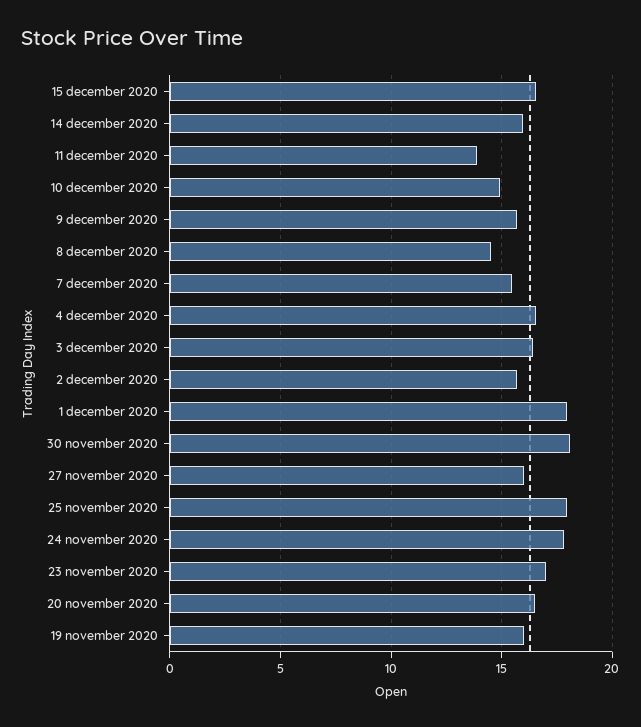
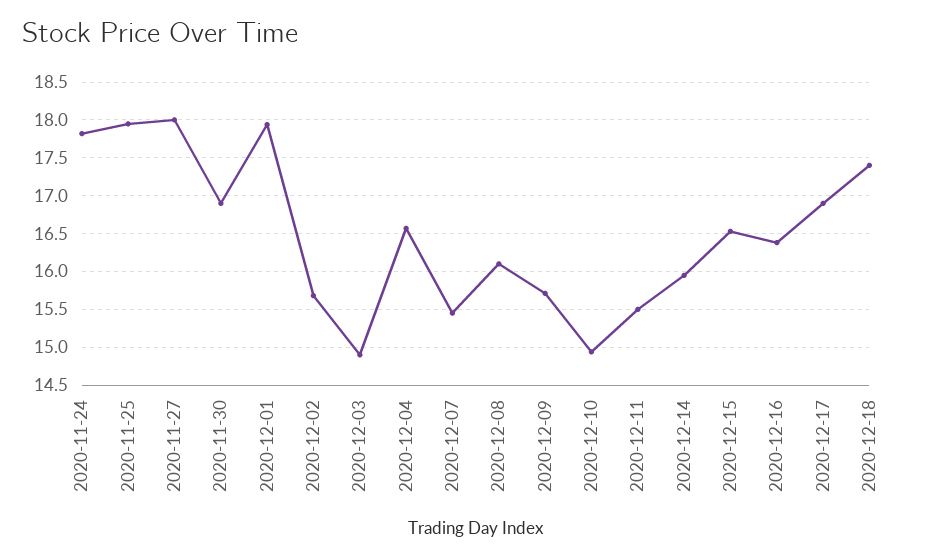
11 december 2020: 14 -> 15.5
8 december 2020: 14.5 -> 16.1
3 december 2020: 16.5 -> 14.9
30 november 2020: 18 -> 16.9
27 november 2020: 16 -> 18
23 november 2020: 17 -> none
20 november 2020: 16.5 -> none
19 november 2020: 16 -> none
2020-12-16: none -> 16.4
2020-12-17: none -> 16.9
2020-12-18: none -> 17.4

